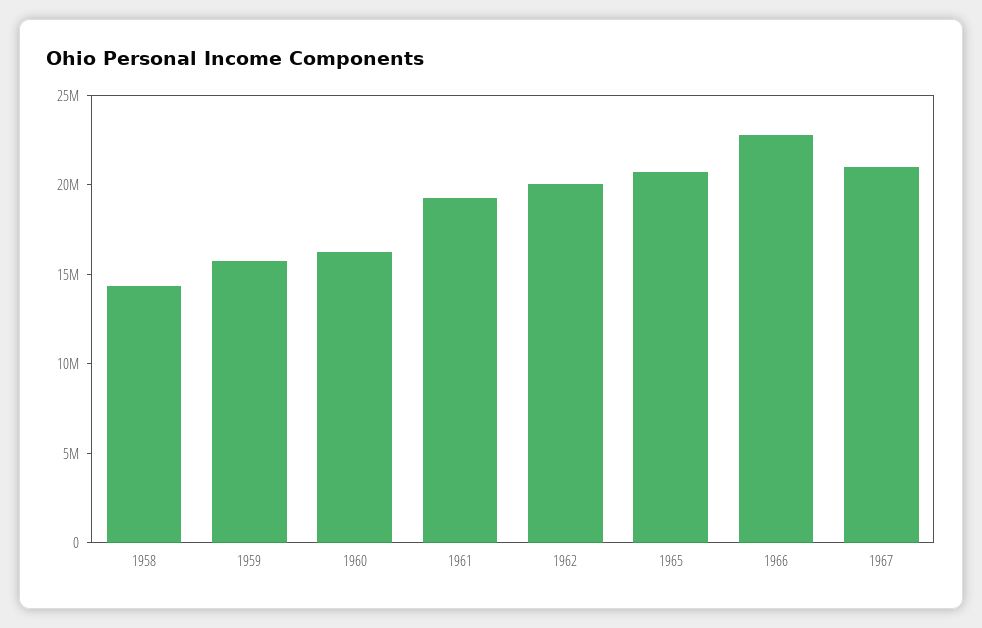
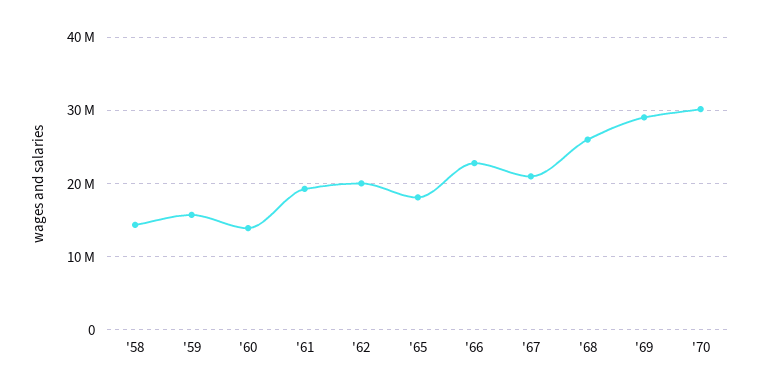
1960: 16000000 -> 14000000
1965: 21000000 -> 18000000
'68: none -> 26000000
'69: none -> 29000000
'70: none -> 30000000

